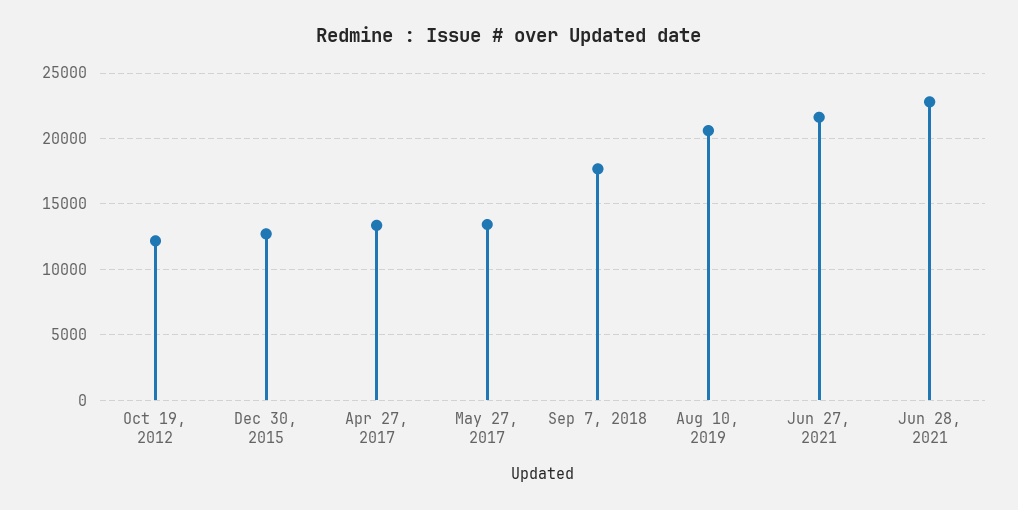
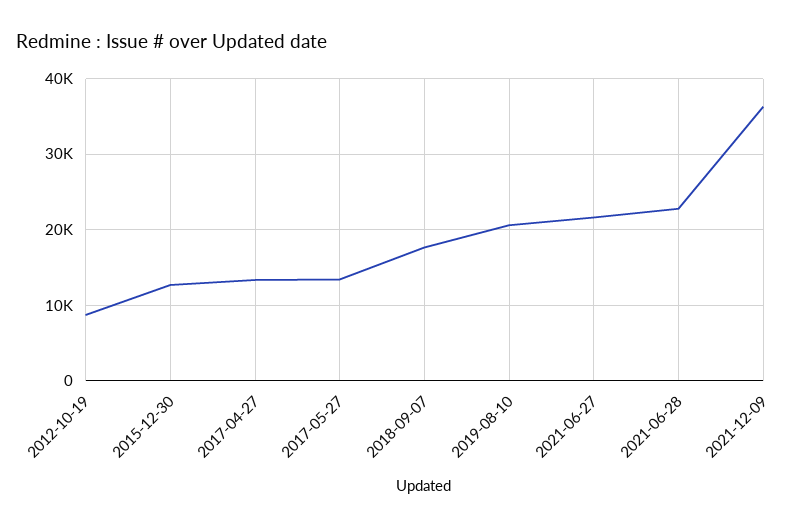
Oct 19, 2012: 12000 -> 9000
2021-12-09: none -> 36000

